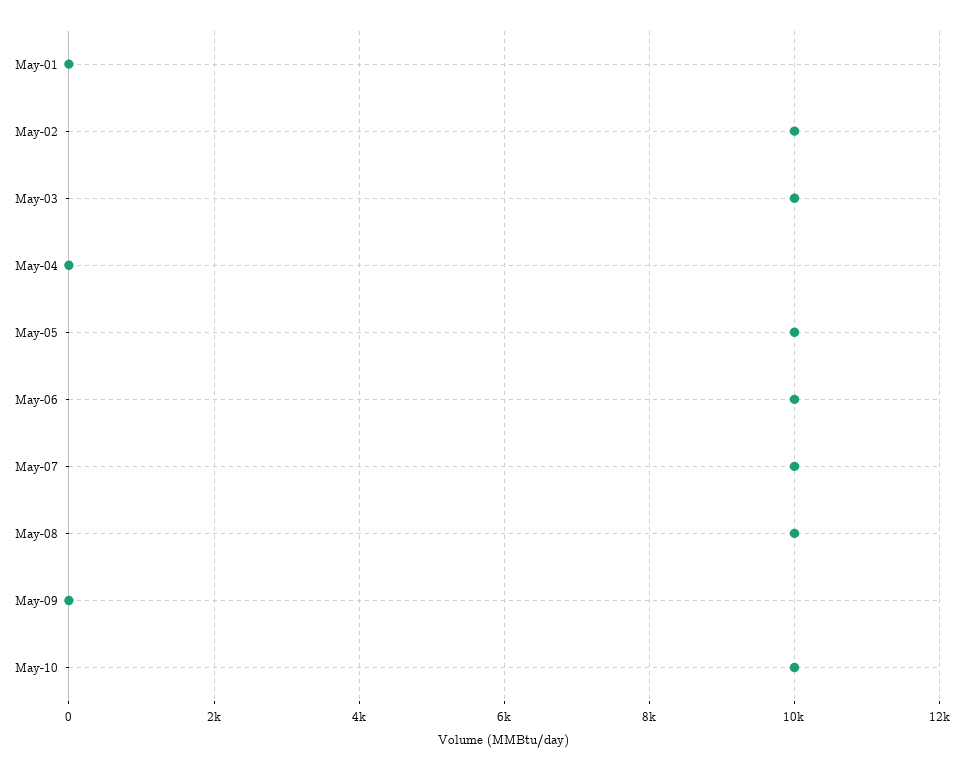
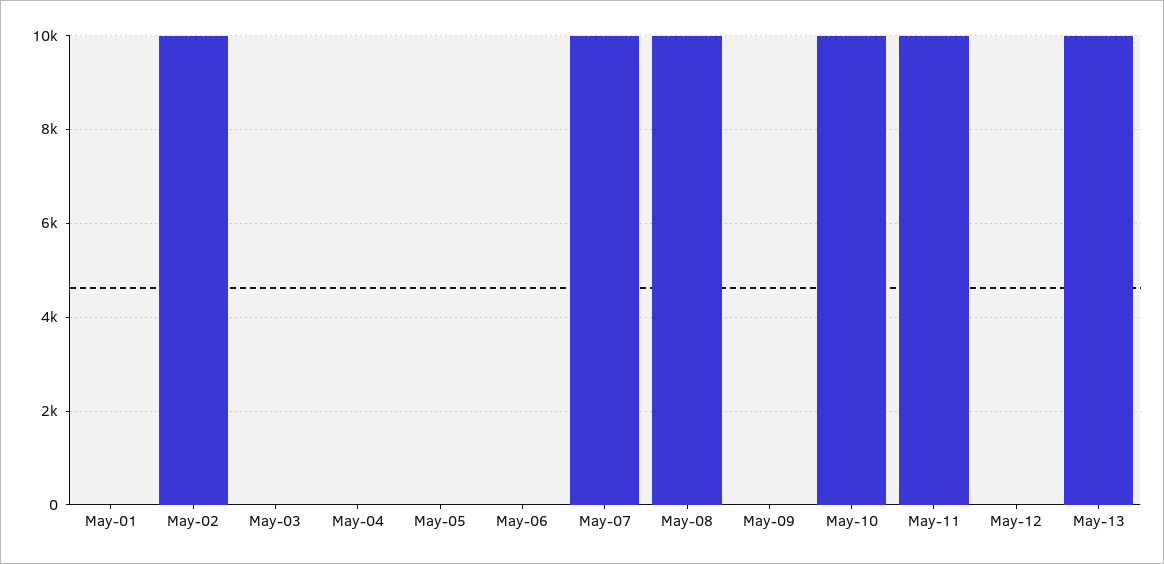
May-03: 10000 -> 0
May-05: 10000 -> 0
May-06: 10000 -> 0
May-11: none -> 10000
May-12: none -> 0
May-13: none -> 10000

